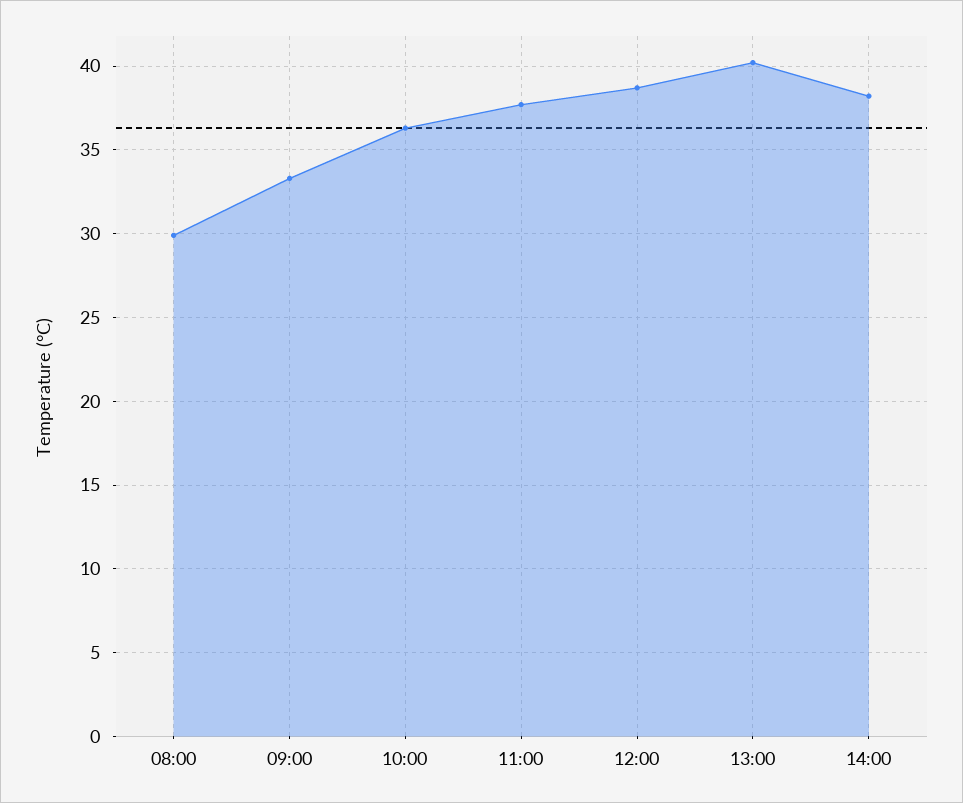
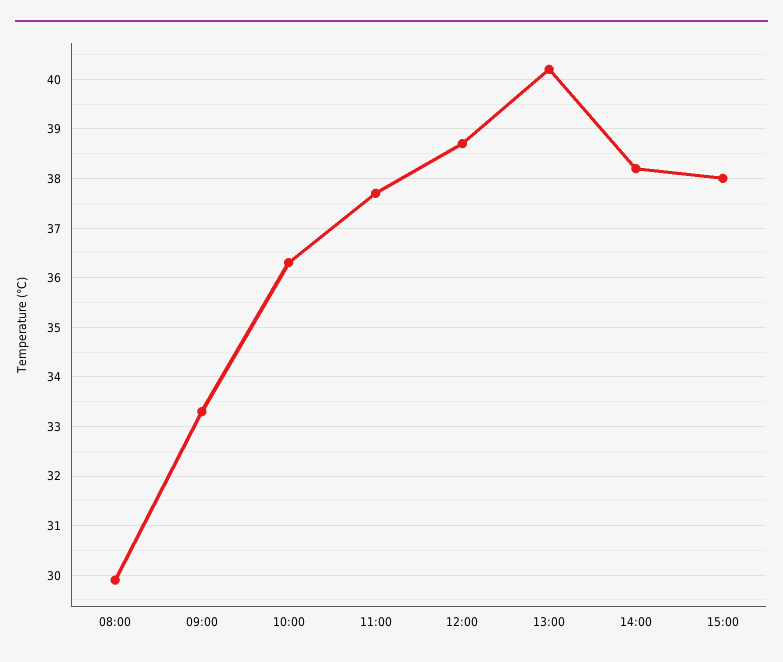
15:00: none -> 38

